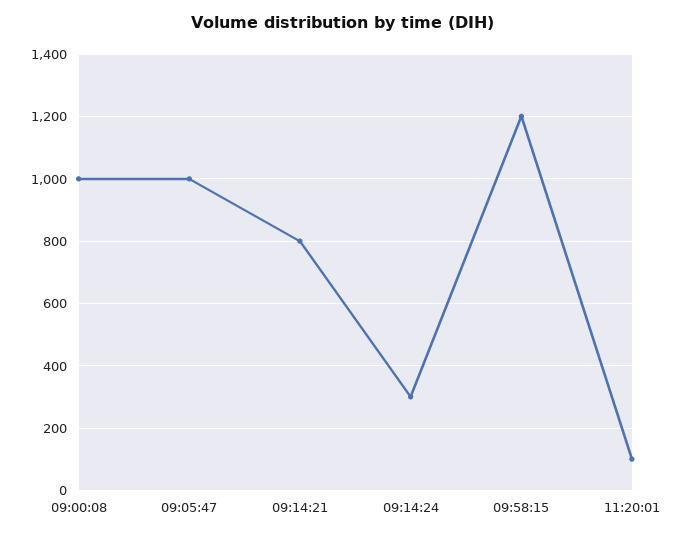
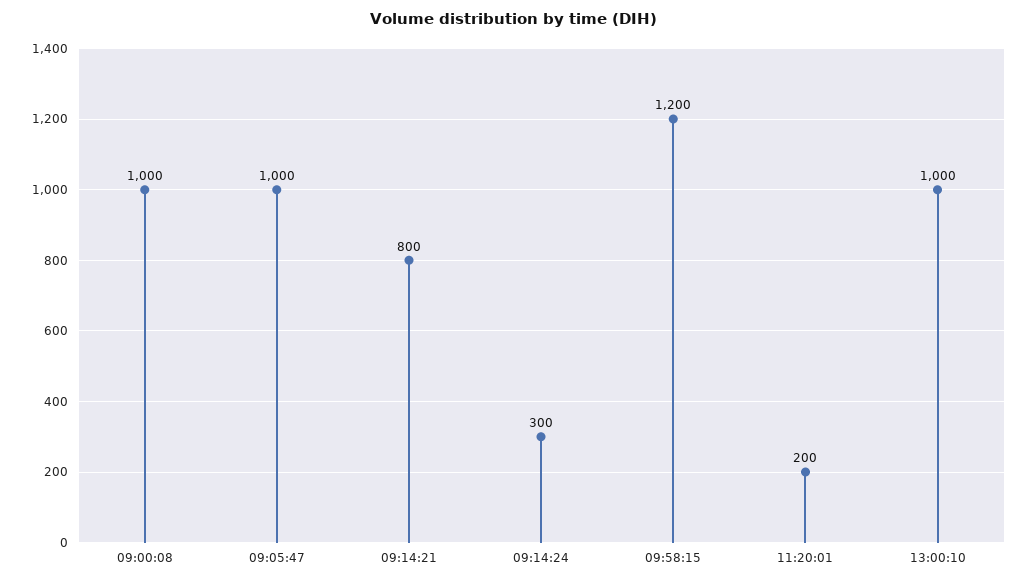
11:20:01: 100 -> 200
13:00:10: none -> 1000

